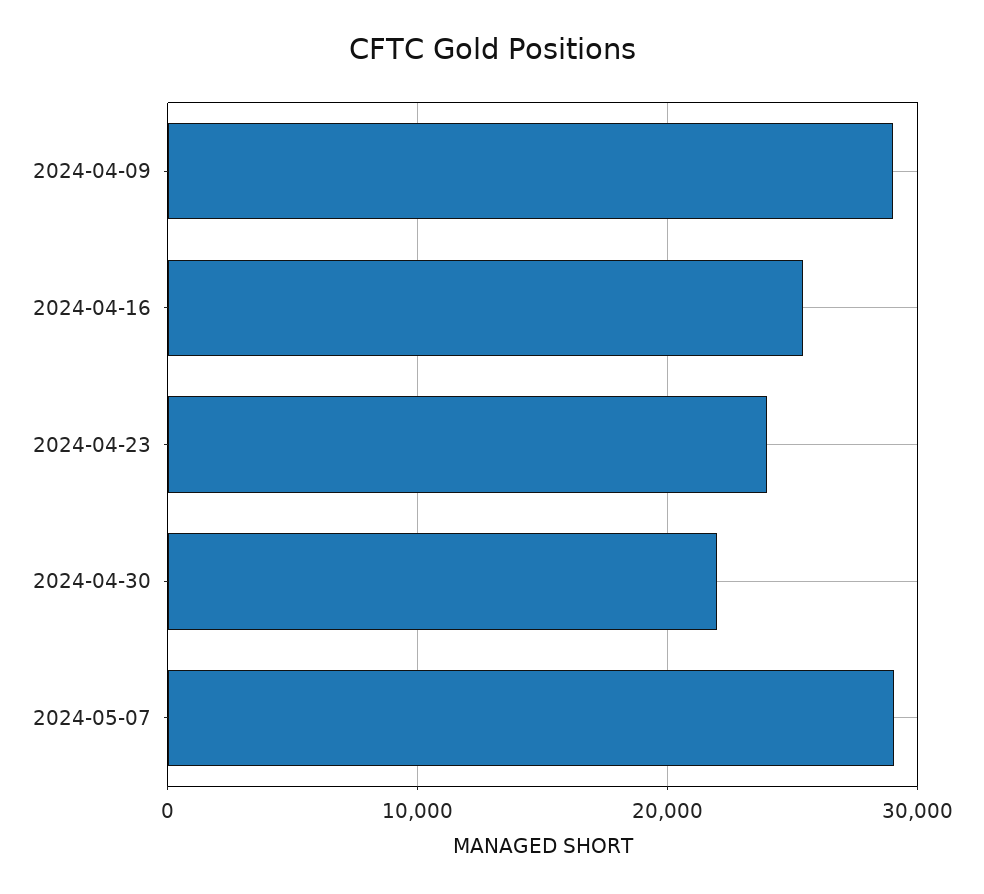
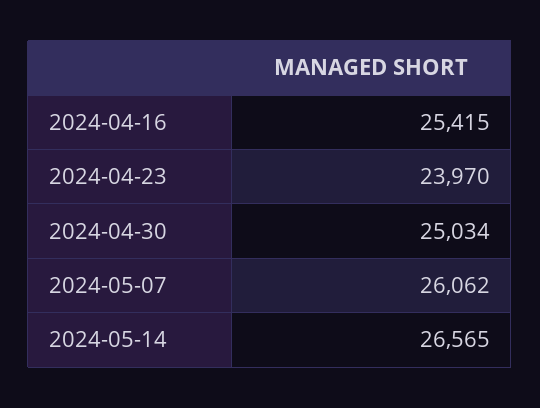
2024-04-09: 29000 -> none
2024-04-30: 22000 -> 25034
2024-05-07: 29000 -> 26062
2024-05-14: none -> 26565

